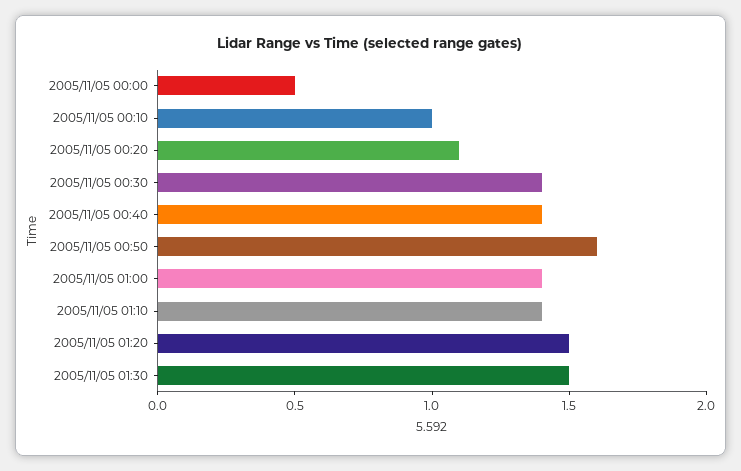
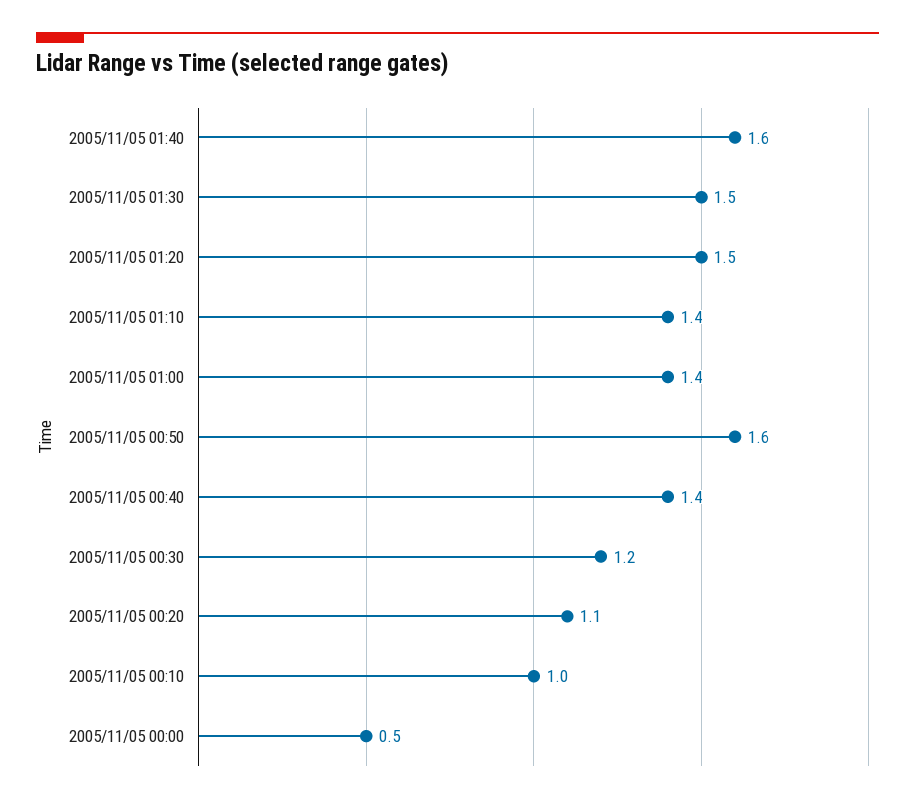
2005/11/05 00:30: 1.4 -> 1.2
2005/11/05 01:40: none -> 1.6

